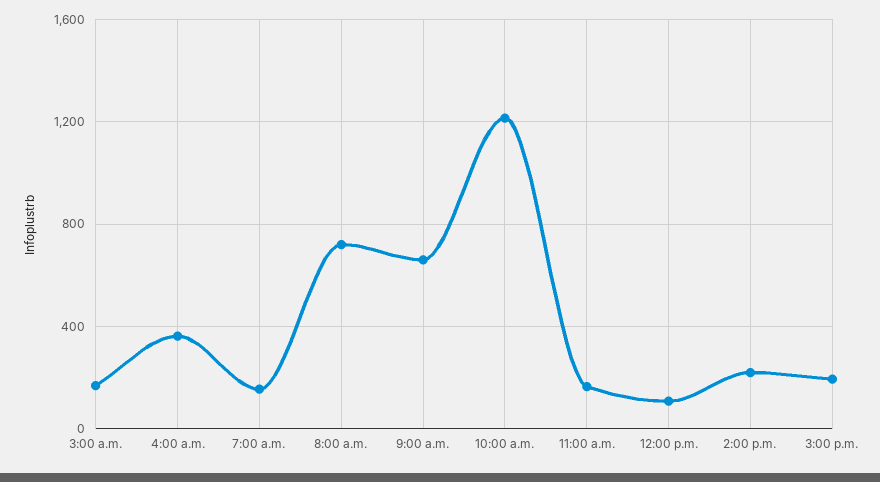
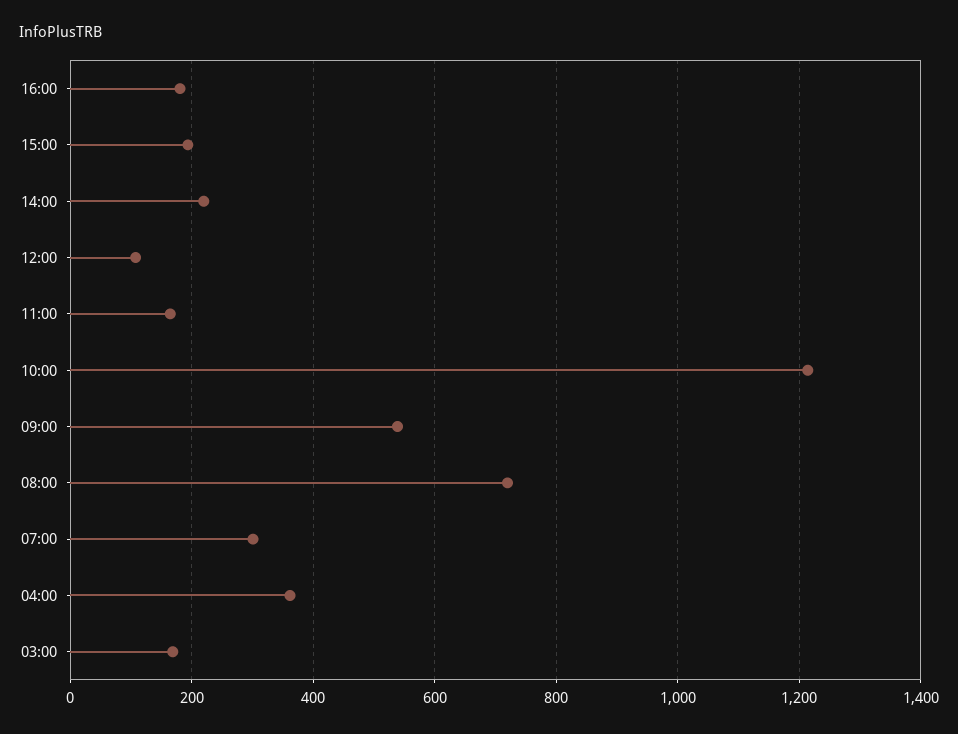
7:00 a.m.: 150 -> 300
9:00 a.m.: 650 -> 540
16:00: none -> 180

